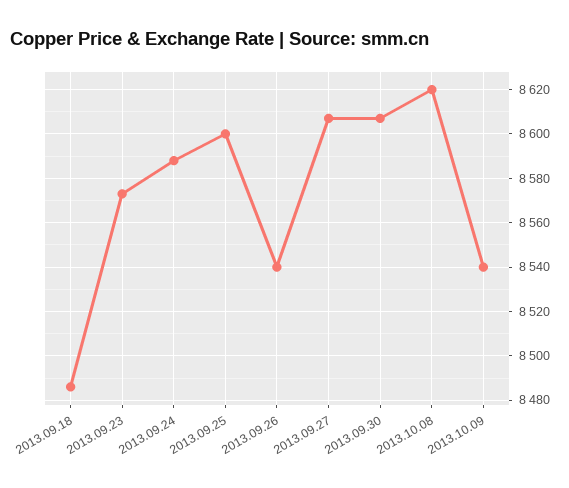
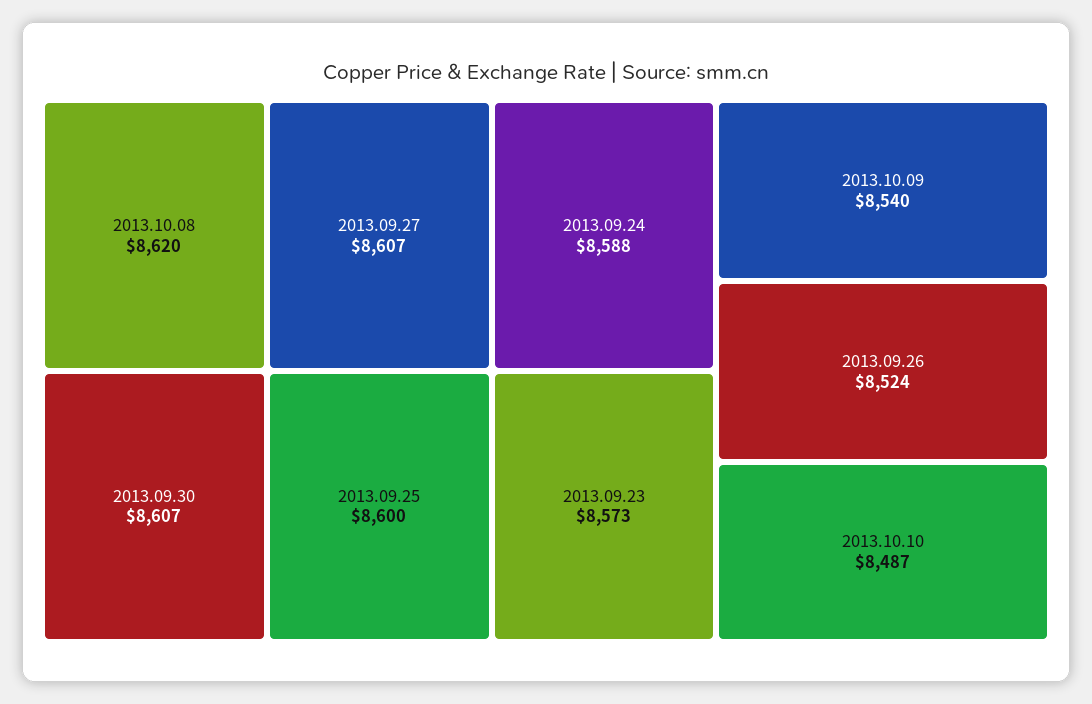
2013.09.18: 8485 -> none
2013.09.26: 8540 -> 8524
2013.10.10: none -> 8487

